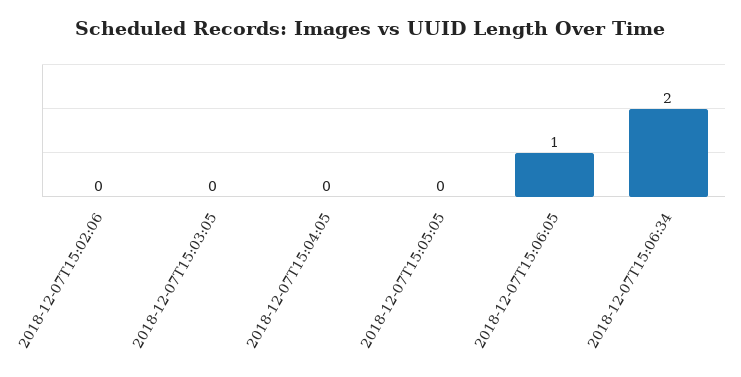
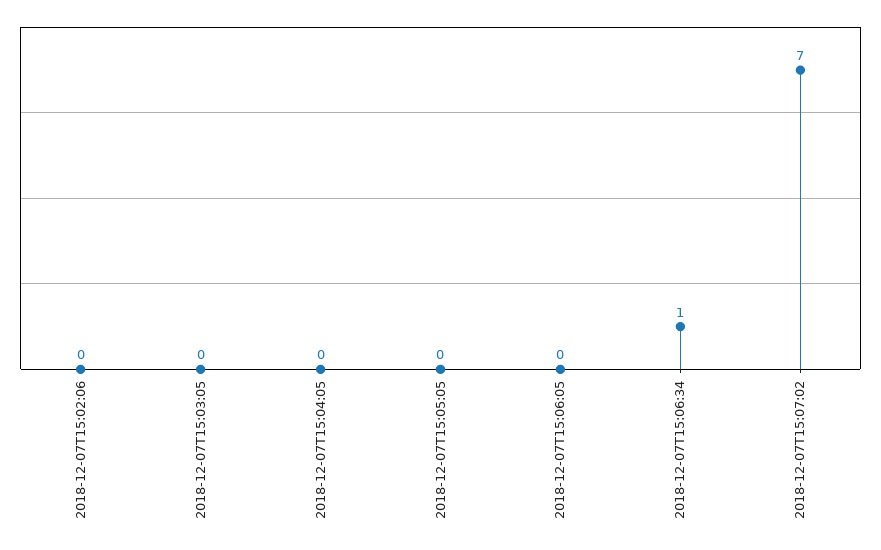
2018-12-07T15:06:05: 1 -> 0
2018-12-07T15:06:34: 2 -> 1
2018-12-07T15:07:02: none -> 7

